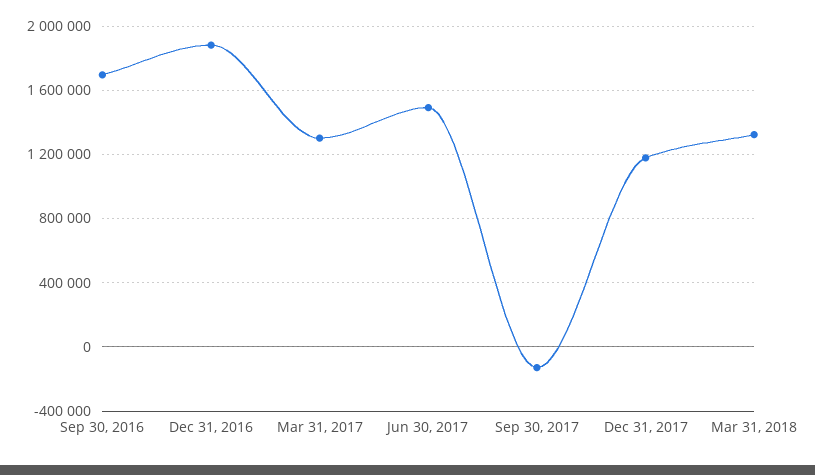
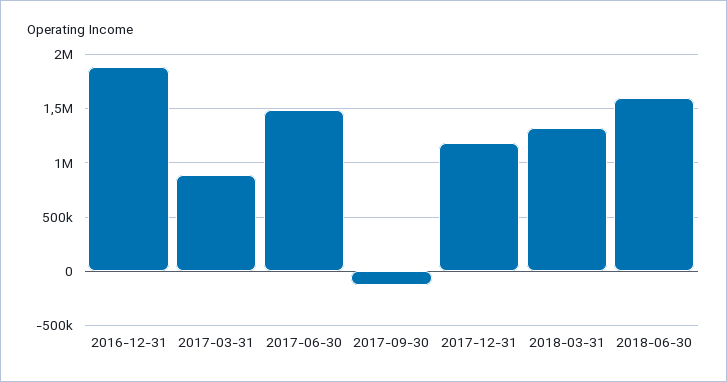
Sep 30, 2016: 1700000 -> none
Mar 31, 2017: 1300000 -> 900000
2018-06-30: none -> 1600000

